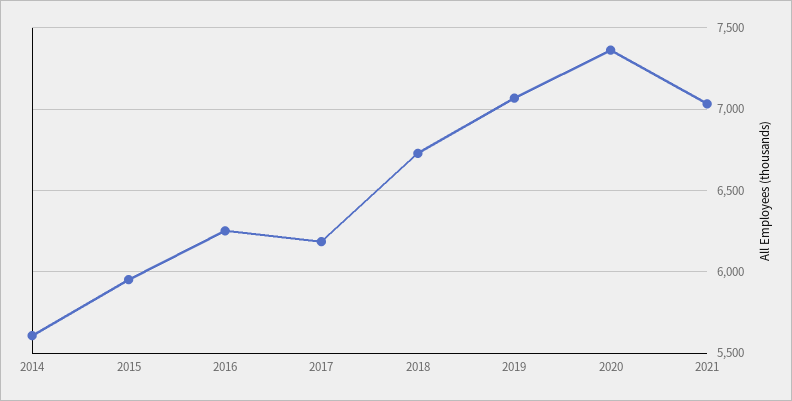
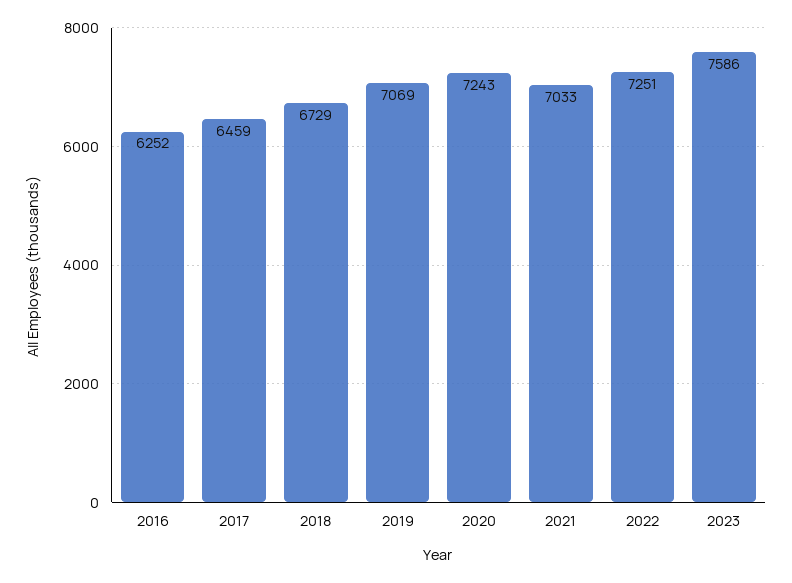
2014: 5600 -> none
2015: 5950 -> none
2017: 6200 -> 6459
2020: 7350 -> 7243
2022: none -> 7251
2023: none -> 7586

